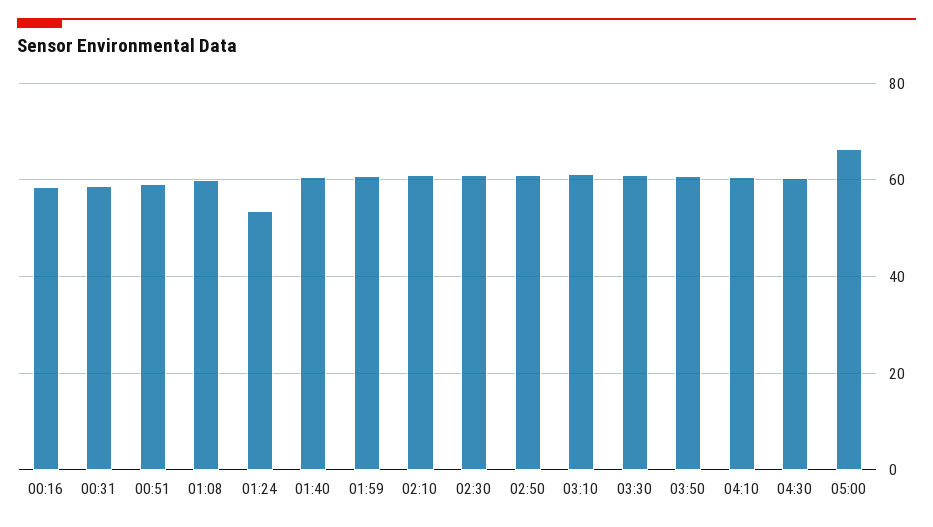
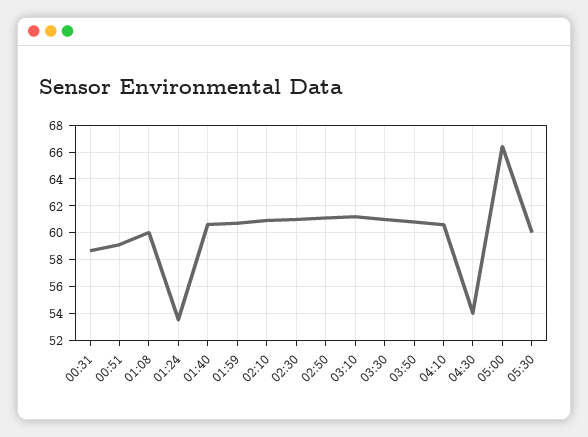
00:16: 58 -> none
04:30: 60 -> 54
05:30: none -> 60

